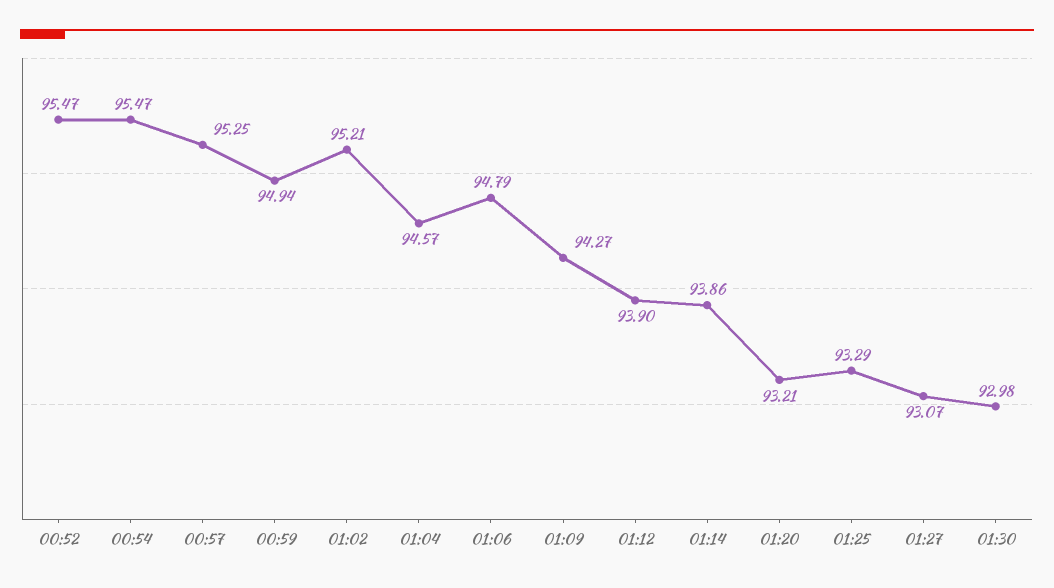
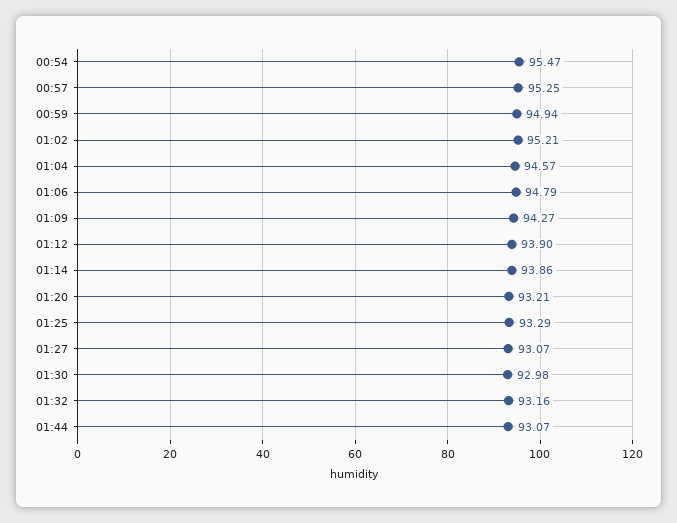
00:52: 95.47 -> none
01:32: none -> 93.16
01:44: none -> 93.07

